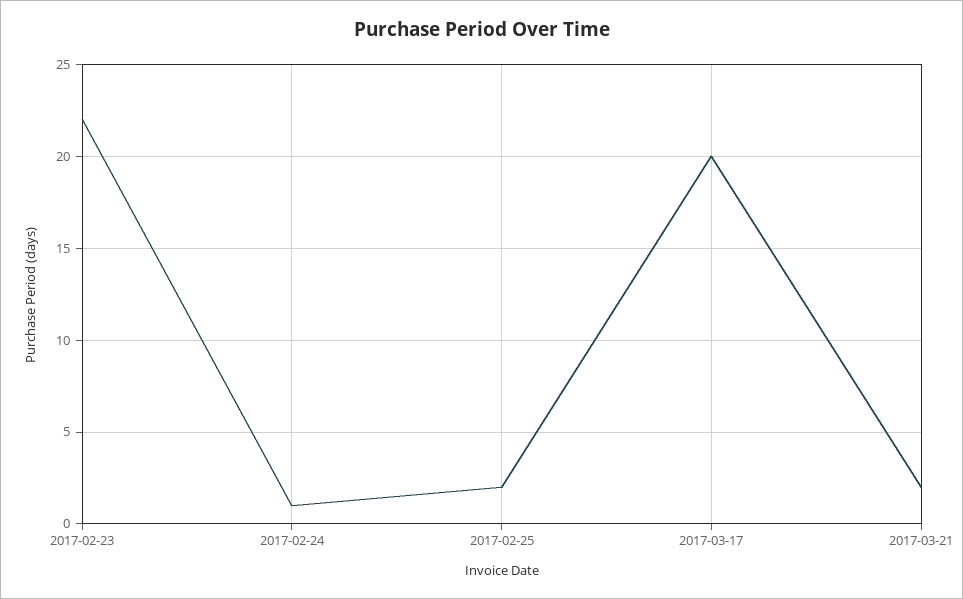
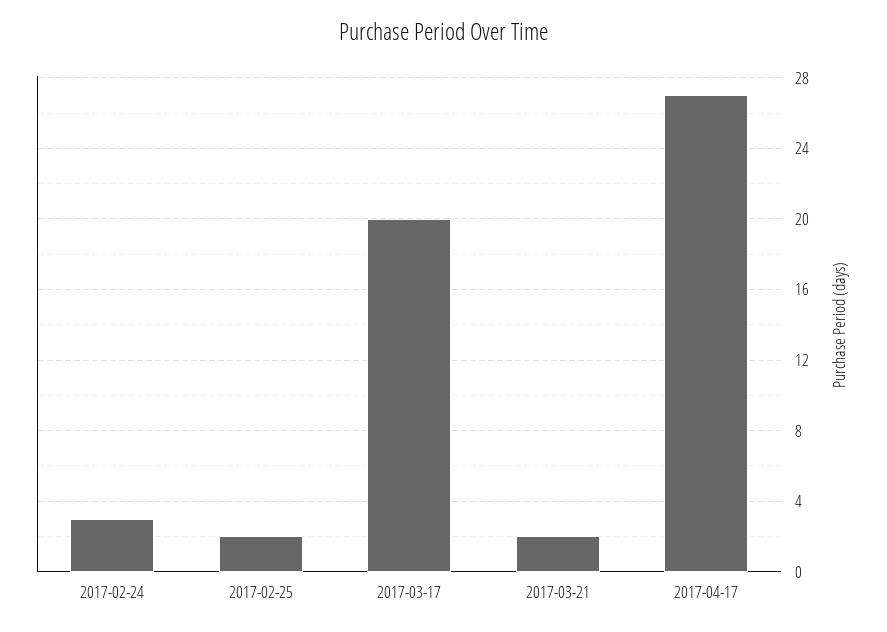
2017-02-23: 22 -> none
2017-02-24: 1 -> 3
2017-04-17: none -> 27

